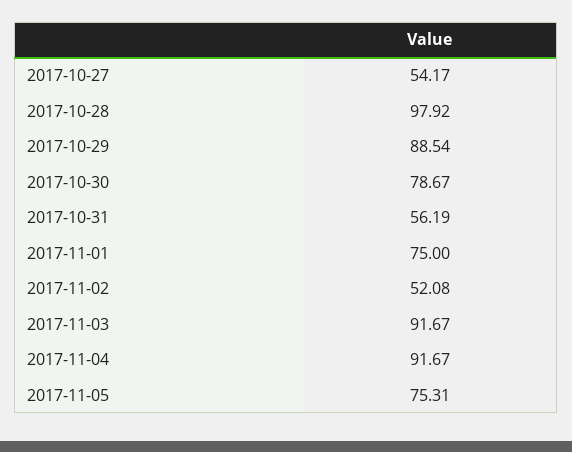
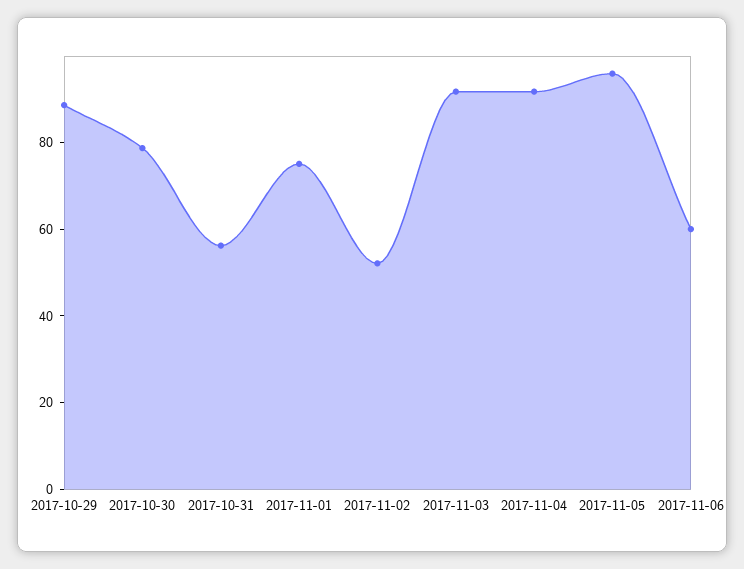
2017-10-27: 54.17 -> none
2017-10-28: 97.92 -> none
2017-11-05: 75.31 -> 95
2017-11-06: none -> 60

